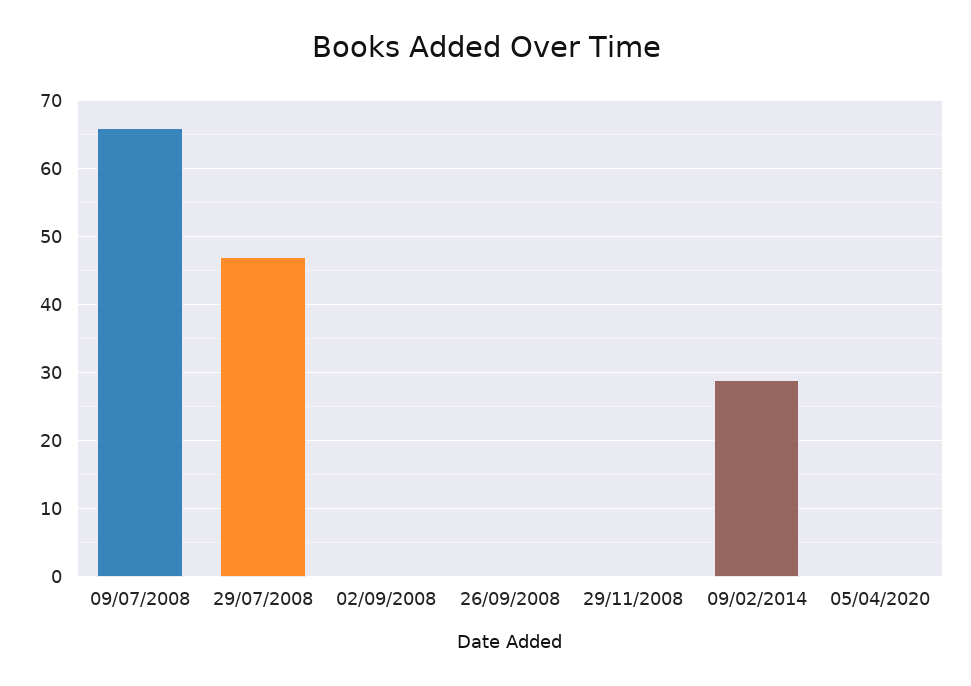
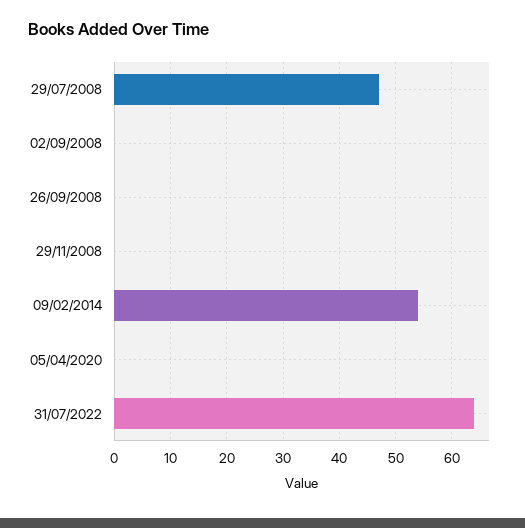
09/07/2008: 66 -> none
09/02/2014: 29 -> 55
31/07/2022: none -> 65

